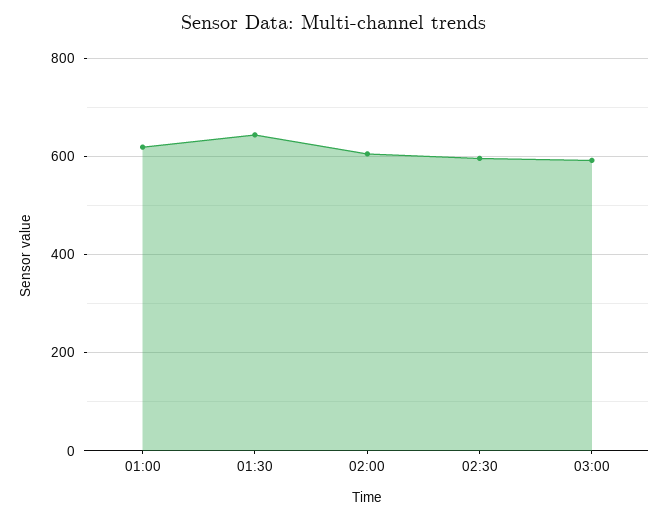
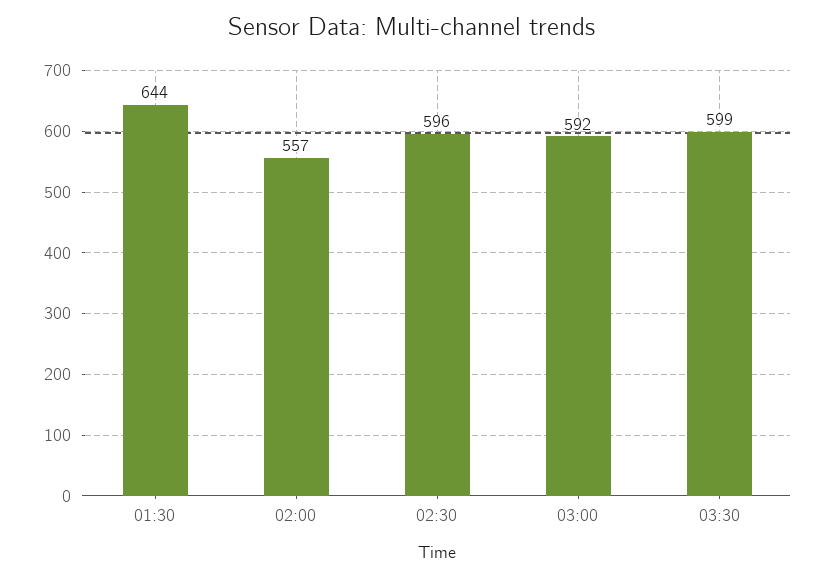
01:00: 620 -> none
02:00: 600 -> 557
03:30: none -> 599

